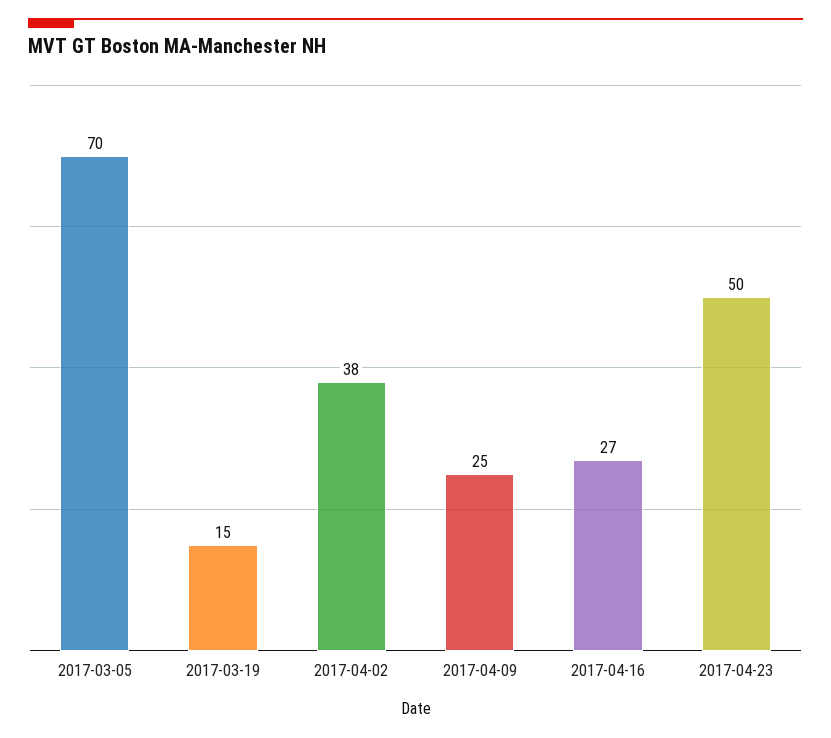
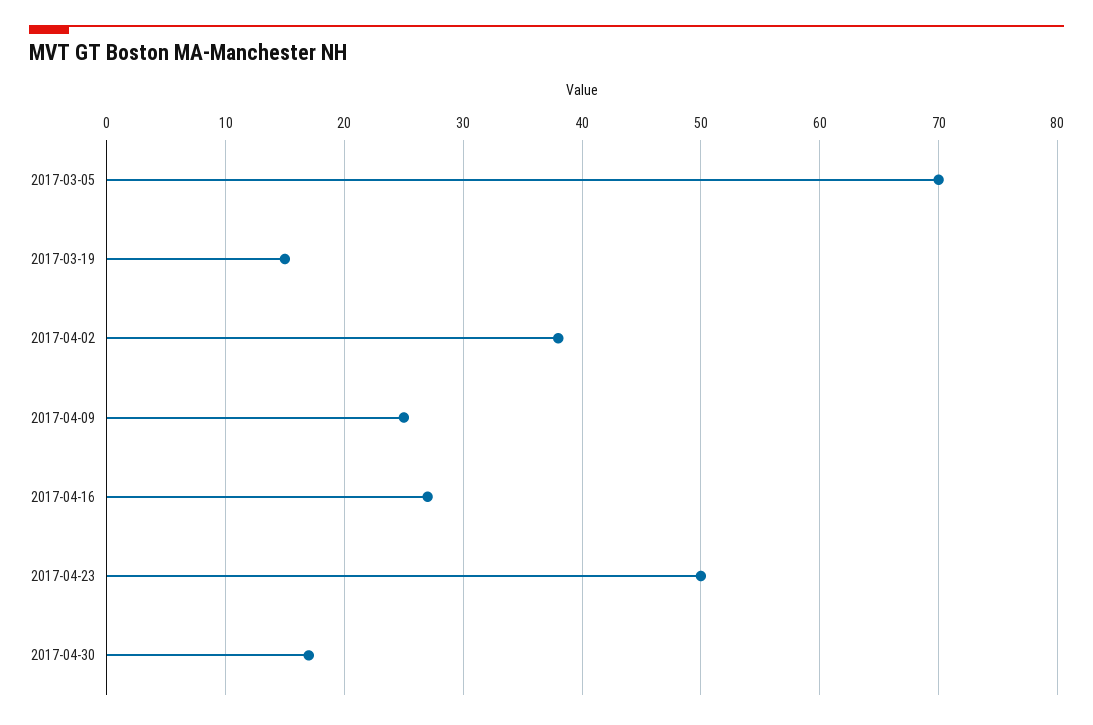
2017-04-30: none -> 17

